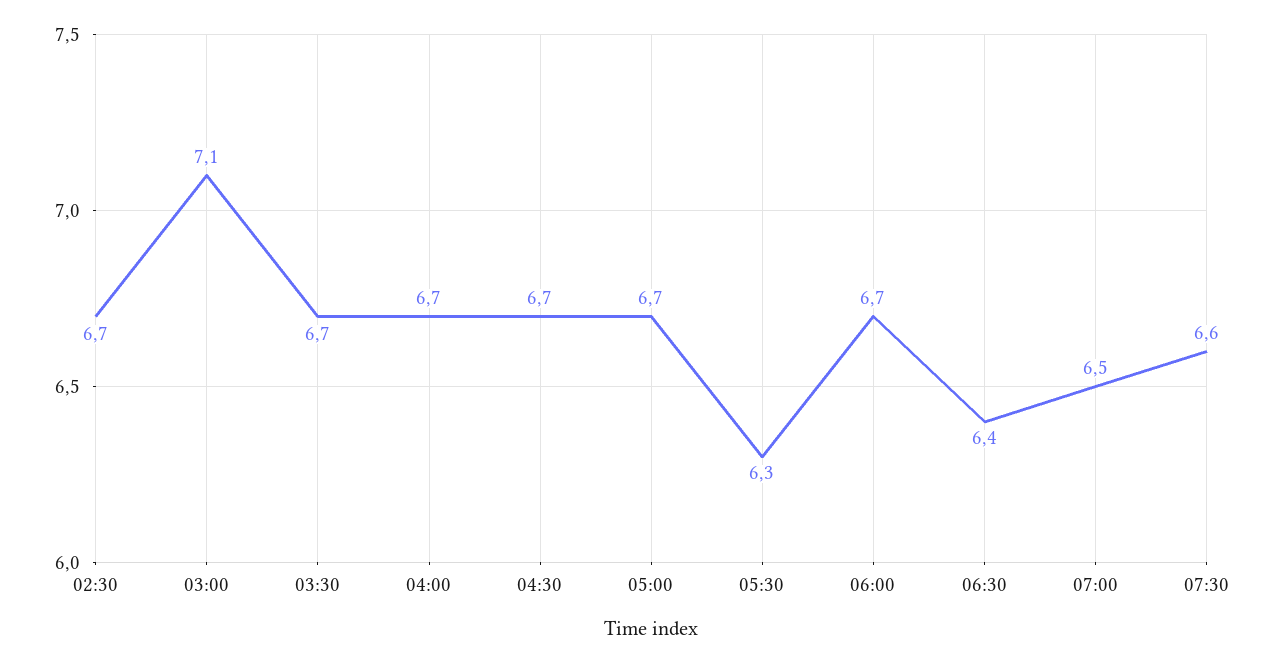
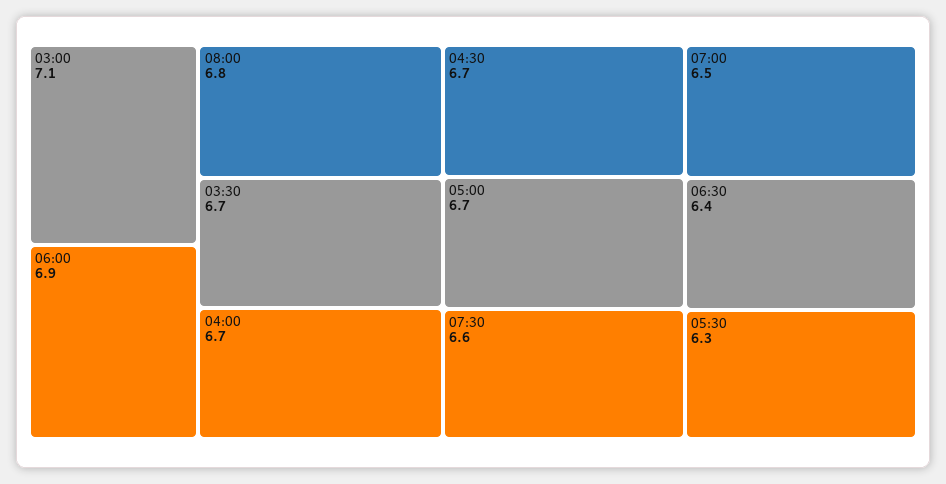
02:30: 6.7 -> none
06:00: 6.7 -> 6.9
08:00: none -> 6.8

